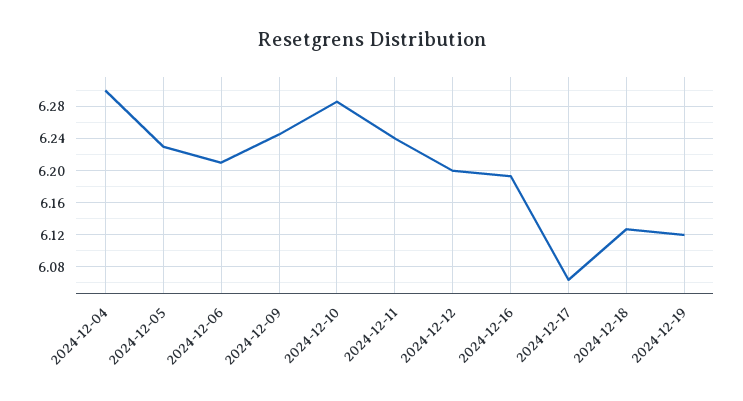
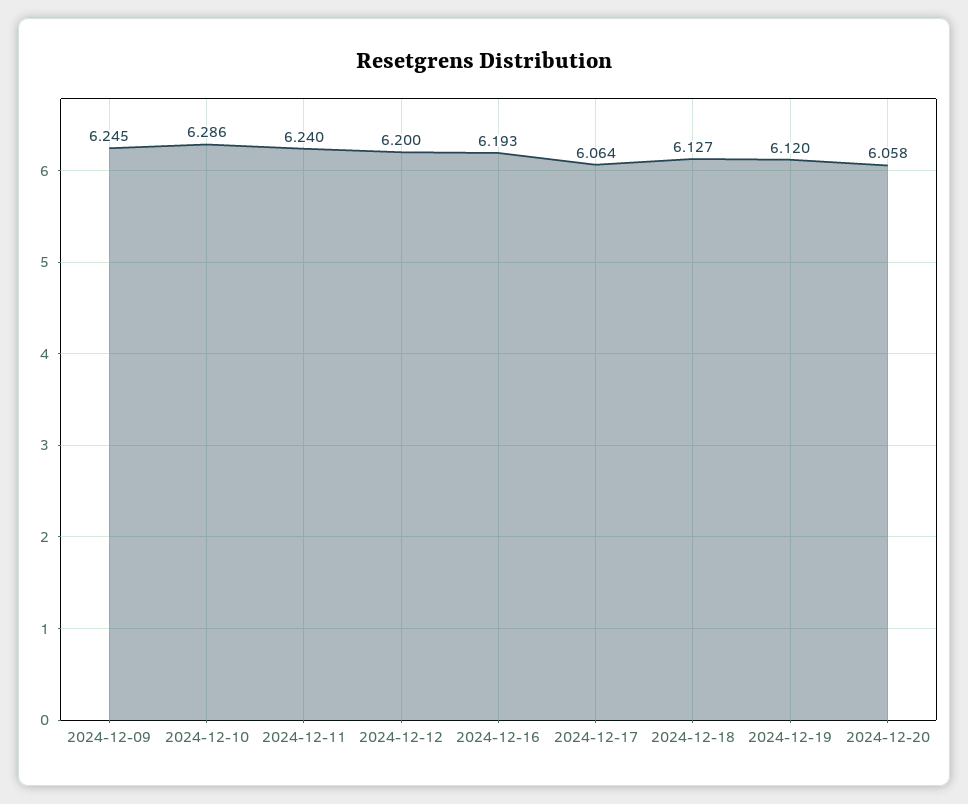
2024-12-04: 6.3 -> none
2024-12-05: 6.23 -> none
2024-12-06: 6.21 -> none
2024-12-20: none -> 6.058

